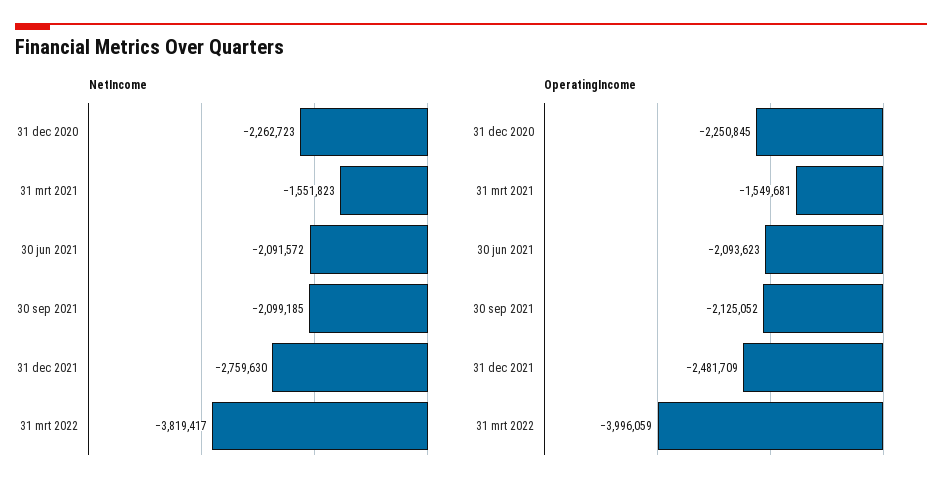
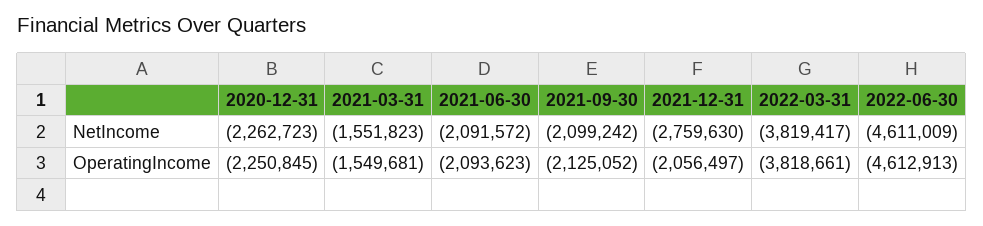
NetIncome, 30 sep 2021: -2099185 -> -2099242
OperatingIncome, 31 dec 2021: -2481709 -> -2056497
OperatingIncome, 31 mrt 2022: -3996059 -> -3818661
NetIncome, 2022-06-30: none -> -4611009
OperatingIncome, 2022-06-30: none -> -4612913

